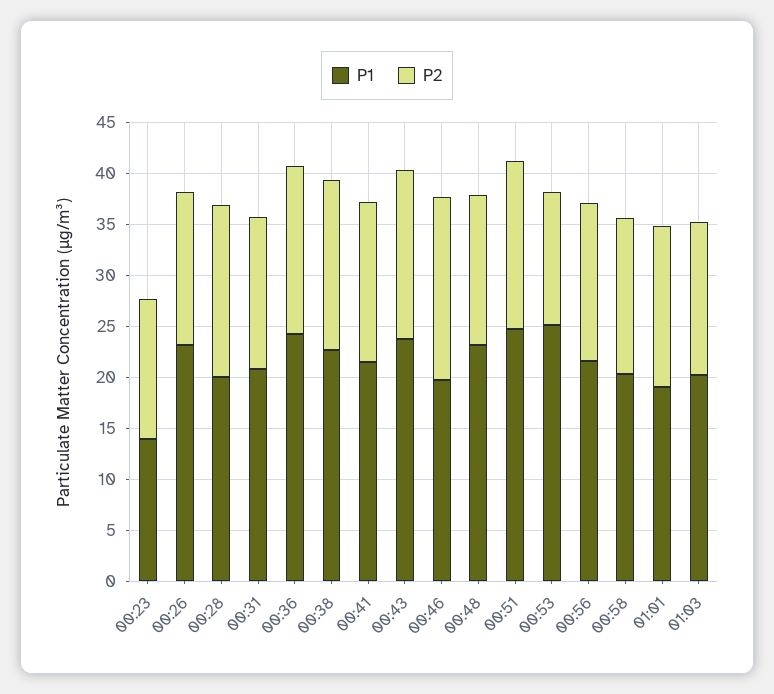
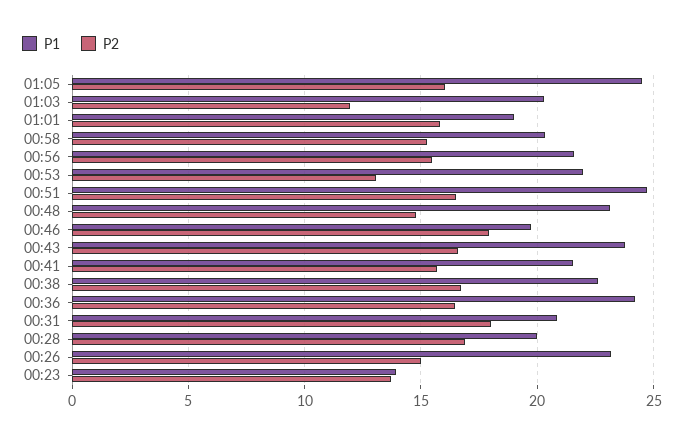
P2, 00:31: 15 -> 18
P1, 00:53: 25 -> 22
P2, 01:03: 15 -> 12
P1, 01:05: none -> 24.5
P2, 01:05: none -> 16

